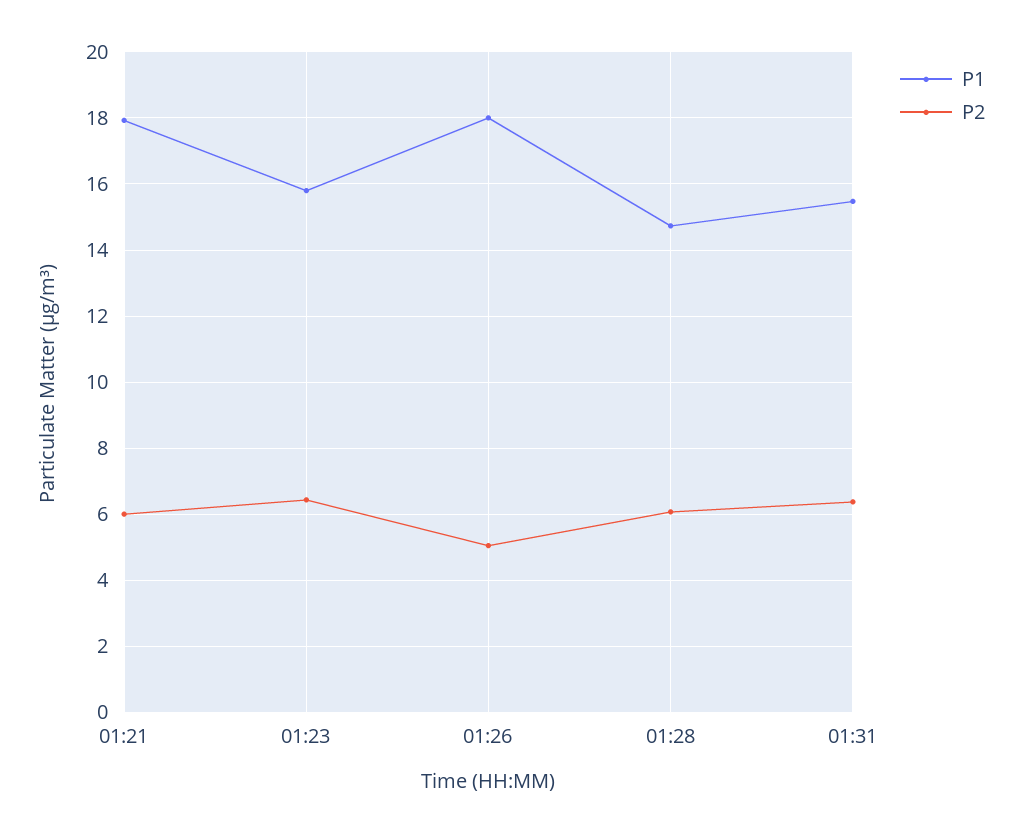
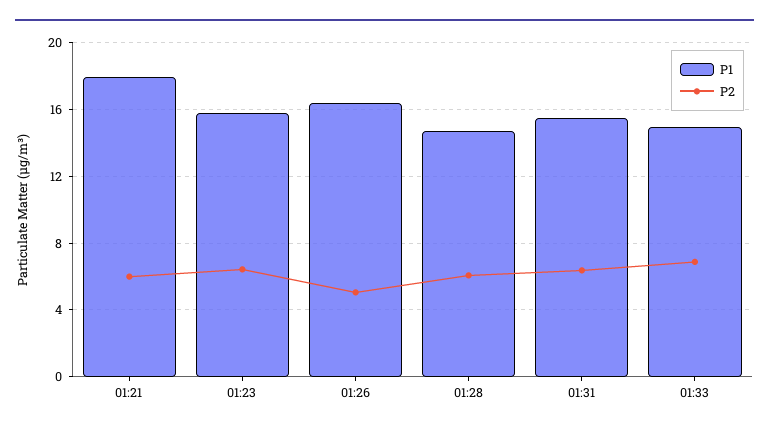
P1, 01:26: 18 -> 16.5
P1, 01:33: none -> 15
P2, 01:33: none -> 7

